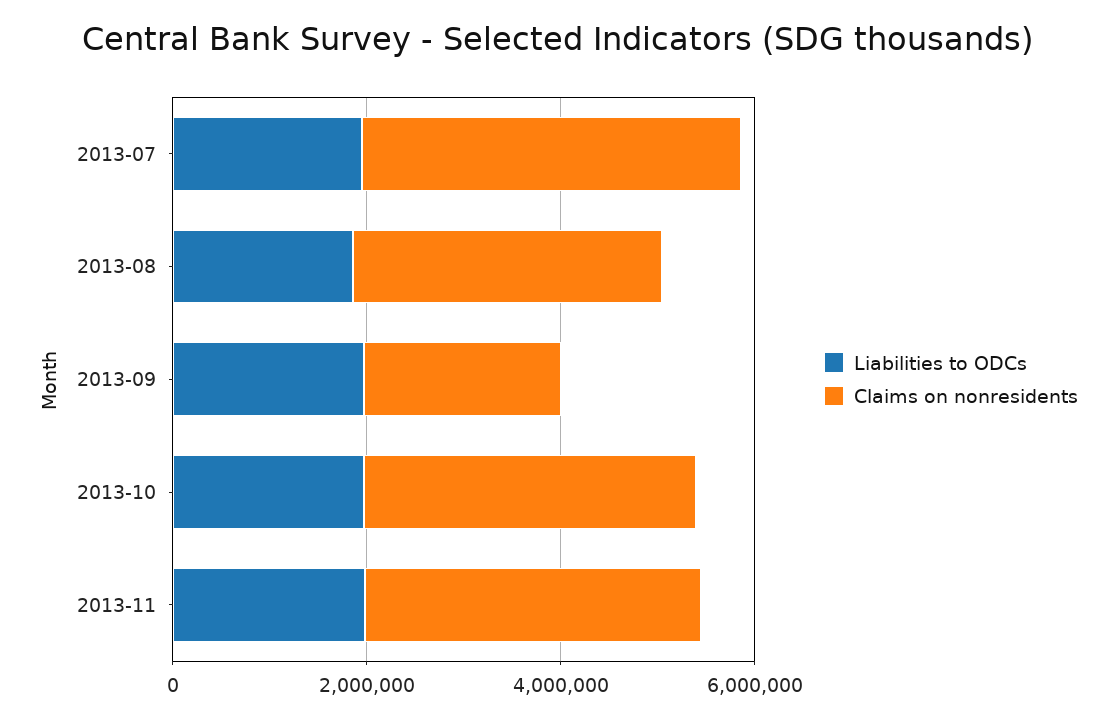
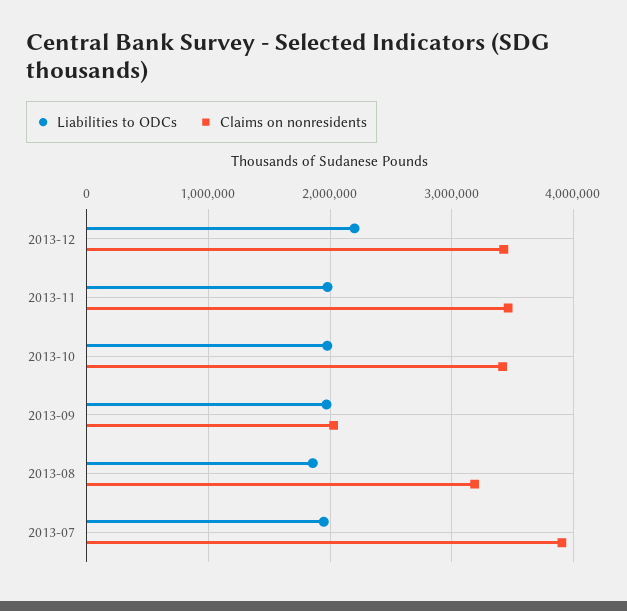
Liabilities to ODCs, 2013-12: none -> 2200000
Claims on nonresidents, 2013-12: none -> 3400000

